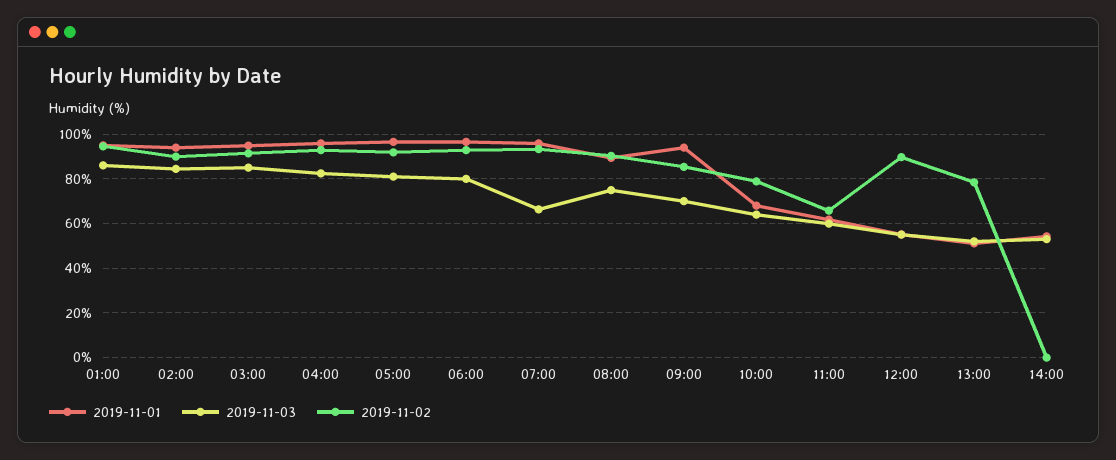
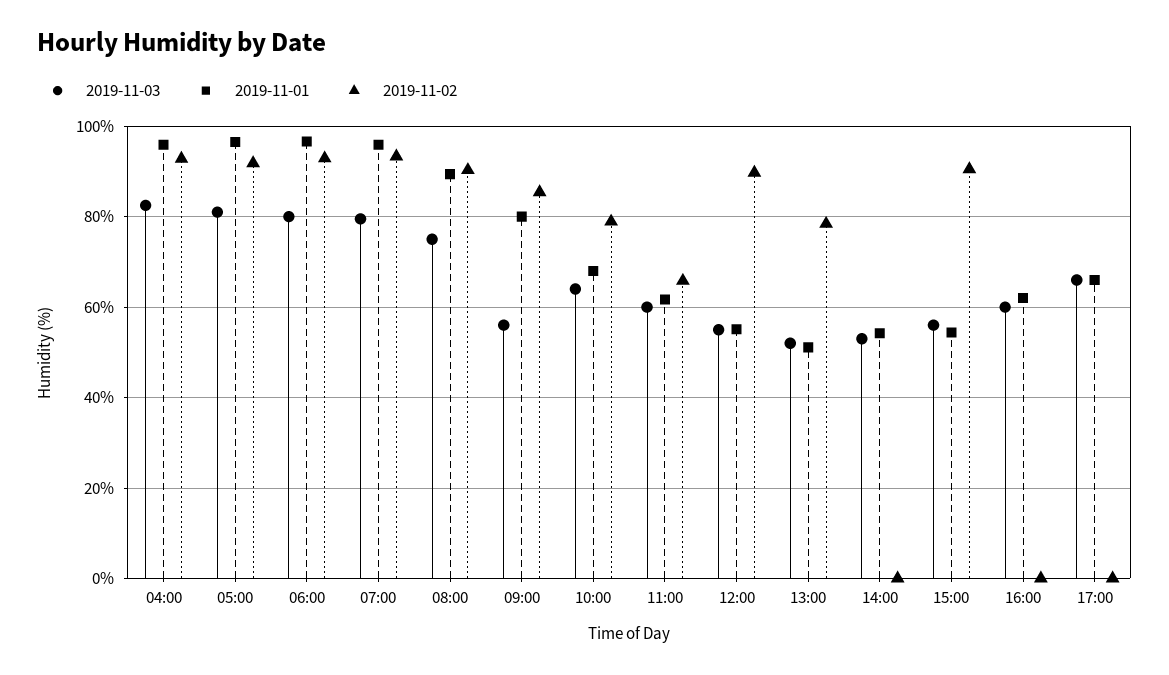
2019-11-01, 01:00: 95 -> none
2019-11-03, 01:00: 85 -> none
2019-11-02, 01:00: 95 -> none
2019-11-01, 02:00: 95 -> none
2019-11-03, 02:00: 85 -> none
2019-11-02, 02:00: 90 -> none
2019-11-01, 03:00: 95 -> none
2019-11-03, 03:00: 85 -> none
2019-11-02, 03:00: 90 -> none
2019-11-03, 07:00: 65 -> 80
2019-11-01, 09:00: 95 -> 80
2019-11-03, 09:00: 70 -> 56
2019-11-03, 15:00: none -> 56
2019-11-01, 15:00: none -> 54
2019-11-02, 15:00: none -> 90
2019-11-03, 16:00: none -> 60
2019-11-01, 16:00: none -> 62
2019-11-02, 16:00: none -> 0
2019-11-03, 17:00: none -> 66
2019-11-01, 17:00: none -> 66
2019-11-02, 17:00: none -> 0

